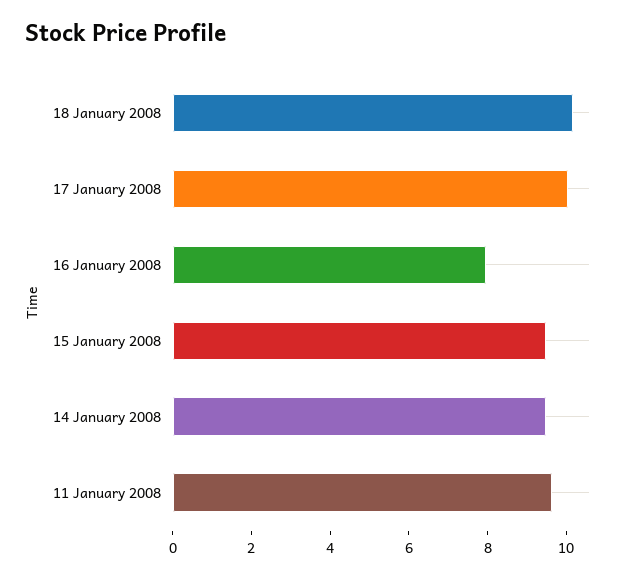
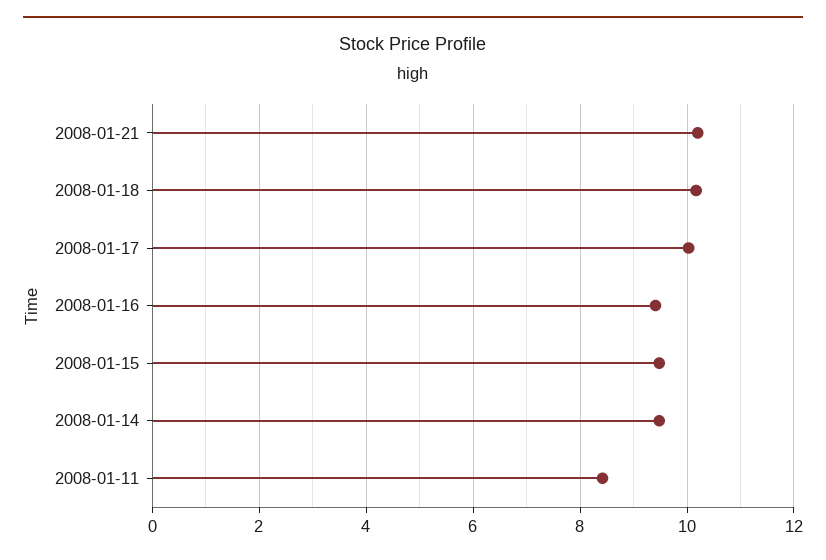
16 January 2008: 8 -> 9.4
11 January 2008: 9.5 -> 8.4
2008-01-21: none -> 10.2

